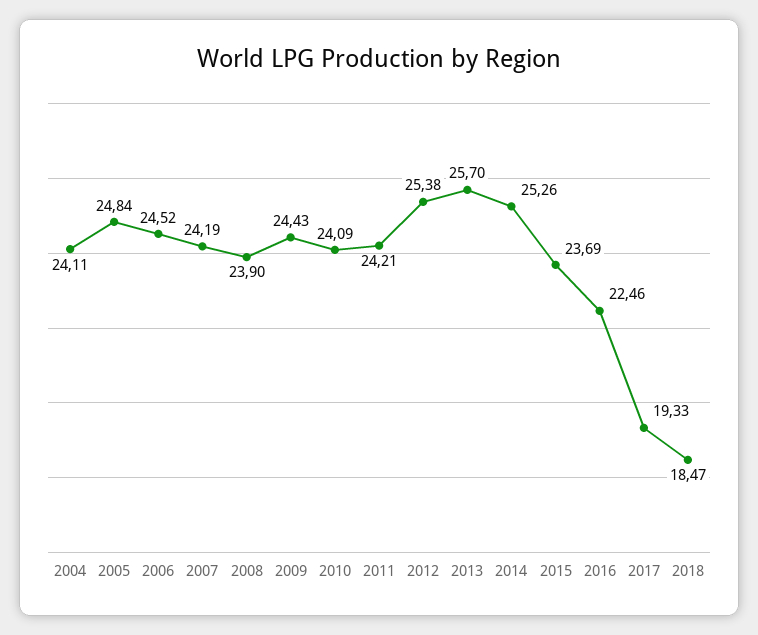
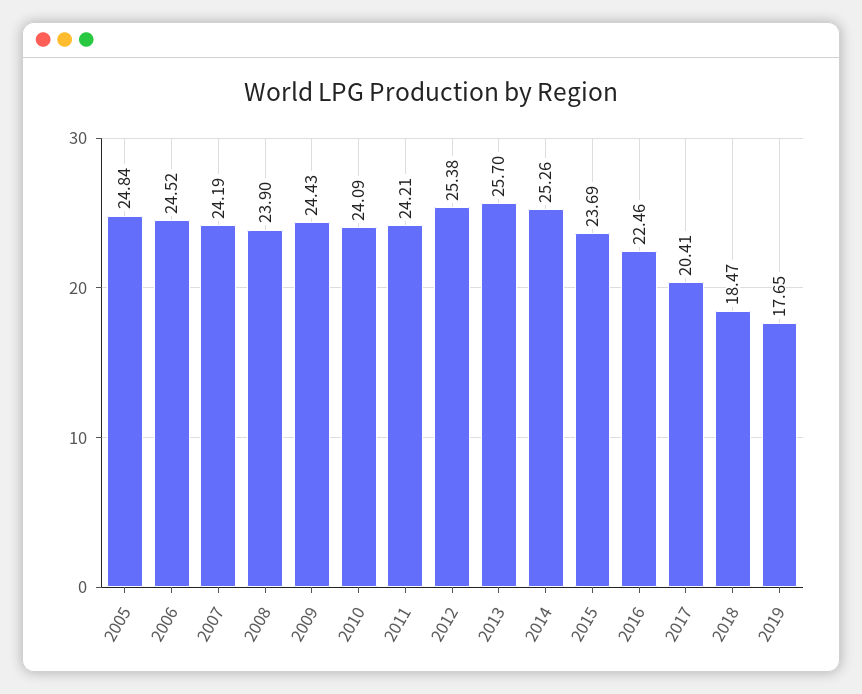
2004: 24.11 -> none
2017: 19.33 -> 20.41
2019: none -> 17.65

